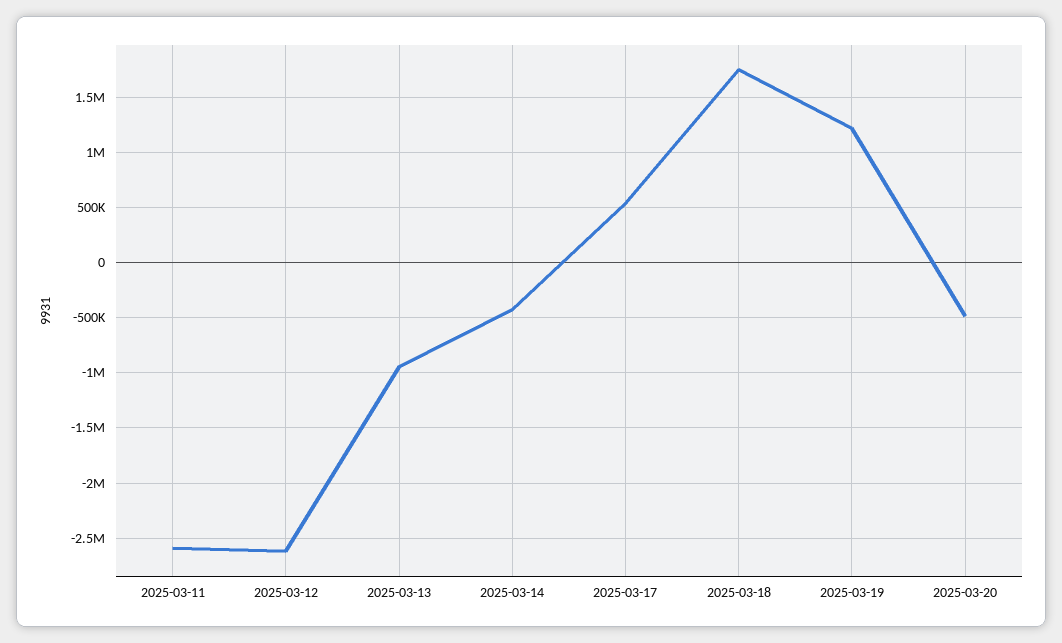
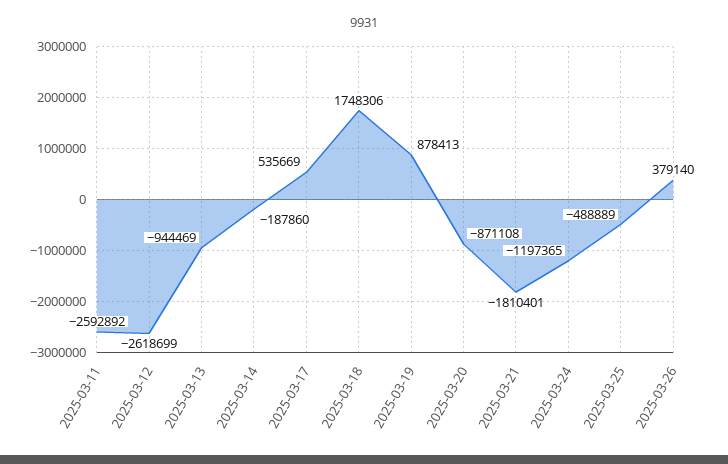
2025-03-14: -400000 -> -187860
2025-03-19: 1200000 -> 878413
2025-03-20: -500000 -> -871108
2025-03-21: none -> -1810401
2025-03-24: none -> -1197365
2025-03-25: none -> -488889
2025-03-26: none -> 379140

